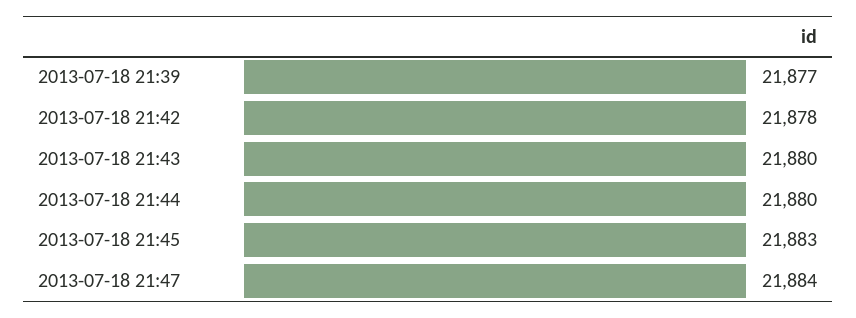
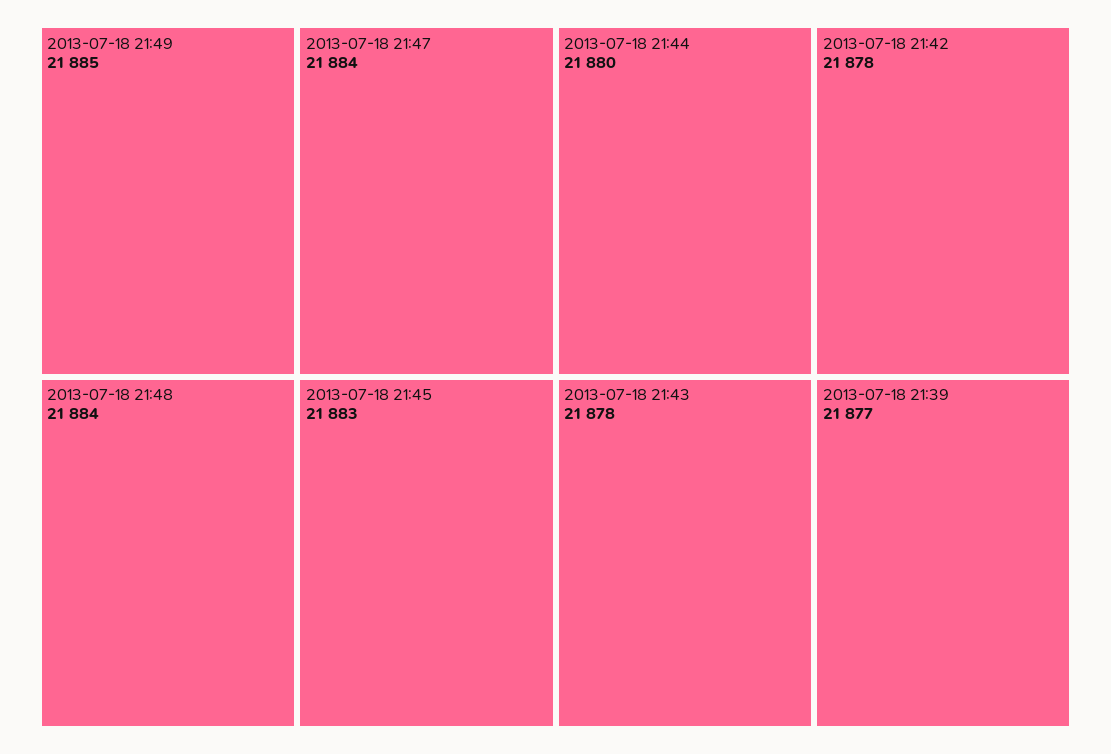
2013-07-18 21:43: 21880 -> 21878
2013-07-18 21:49: none -> 21885
2013-07-18 21:48: none -> 21884

